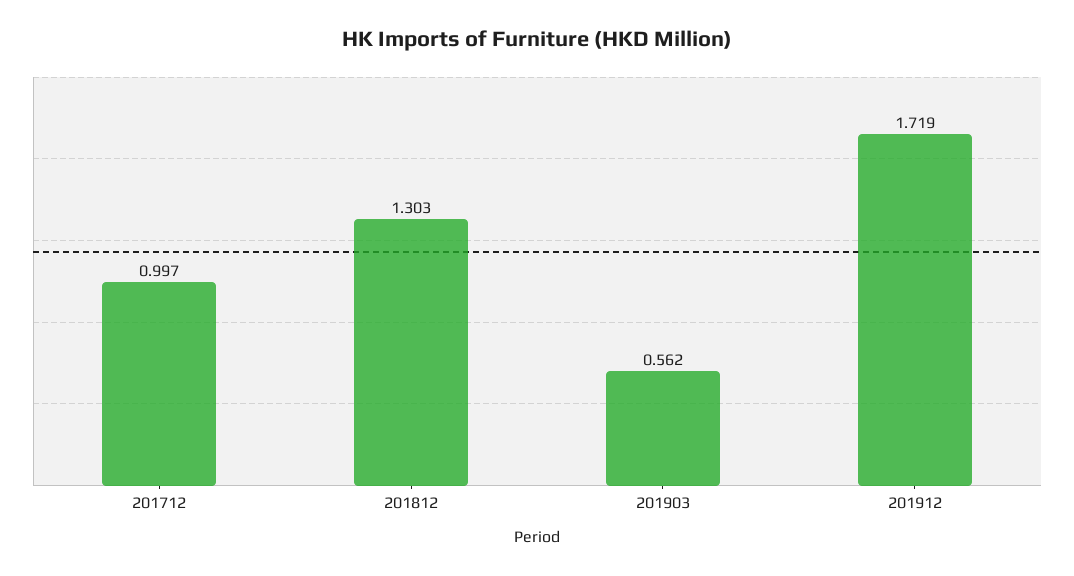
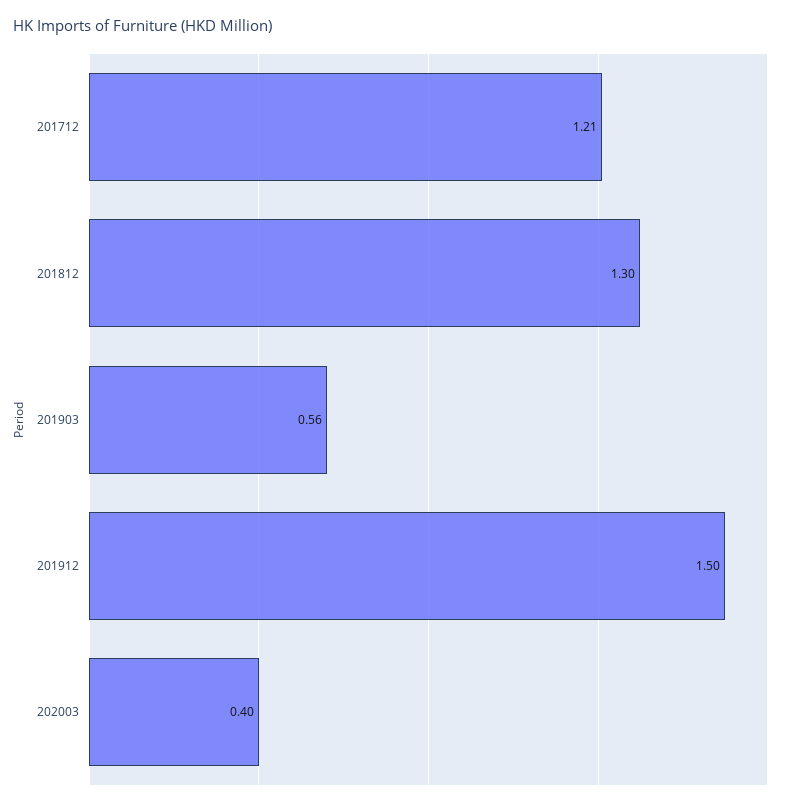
201712: 0.997 -> 1.21
201912: 1.719 -> 1.5
202003: none -> 0.4

